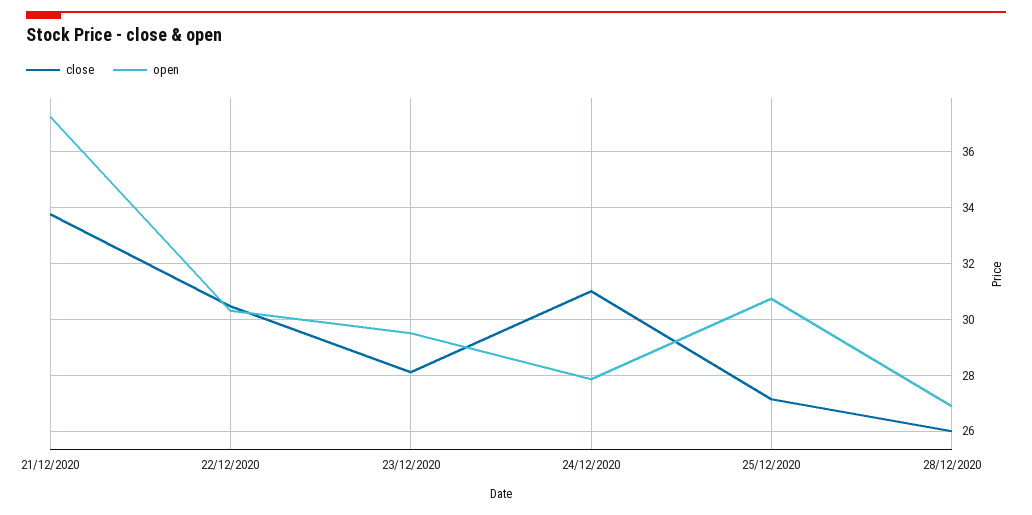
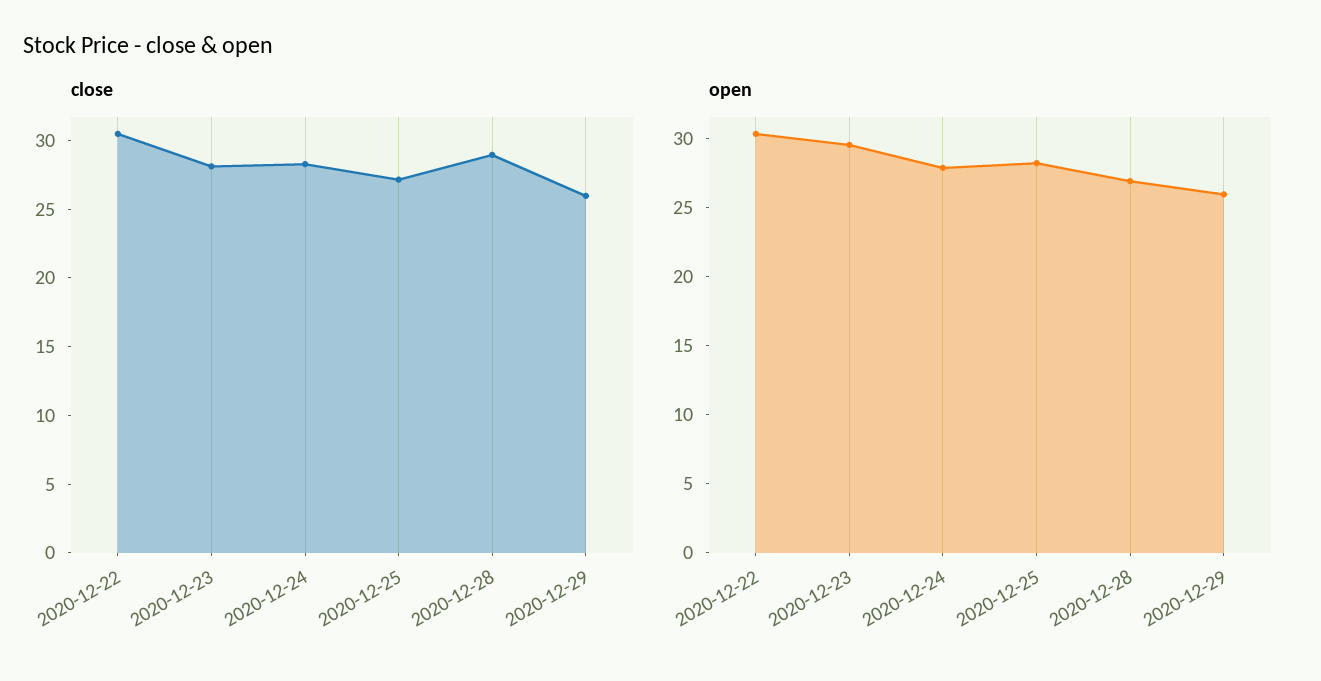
close, 21/12/2020: 33.75 -> none
open, 21/12/2020: 37.25 -> none
close, 24/12/2020: 31 -> 28
open, 25/12/2020: 30.75 -> 28
close, 28/12/2020: 26 -> 29
close, 2020-12-29: none -> 26
open, 2020-12-29: none -> 26

